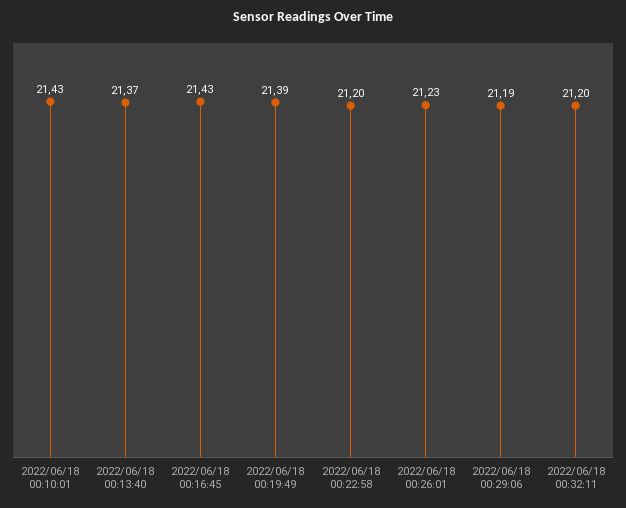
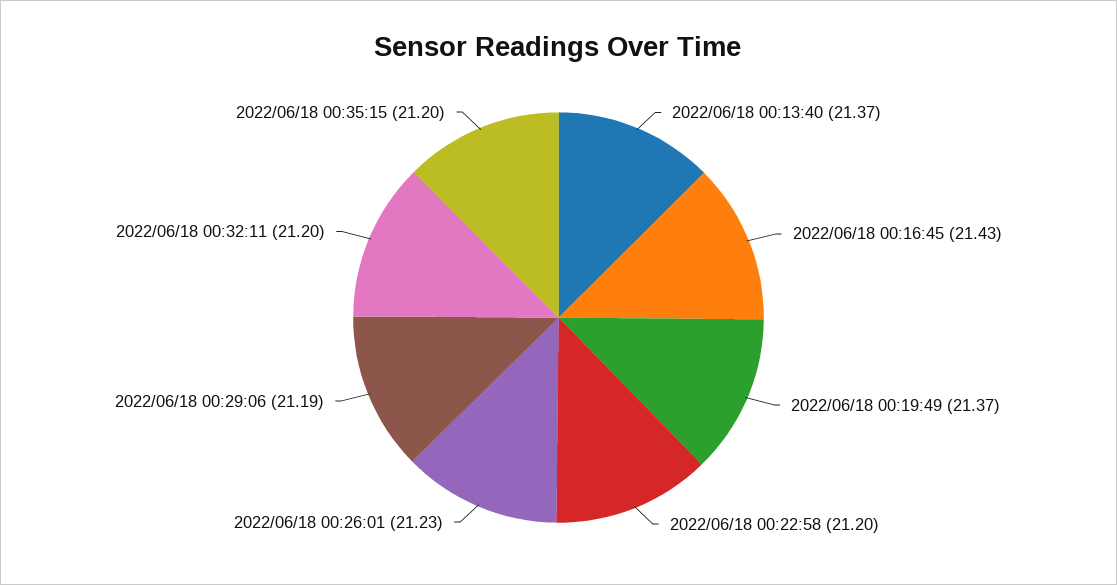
2022/06/18 00:10:01: 21.43 -> none
2022/06/18 00:19:49: 21.39 -> 21.37
2022/06/18 00:35:15: none -> 21.2

